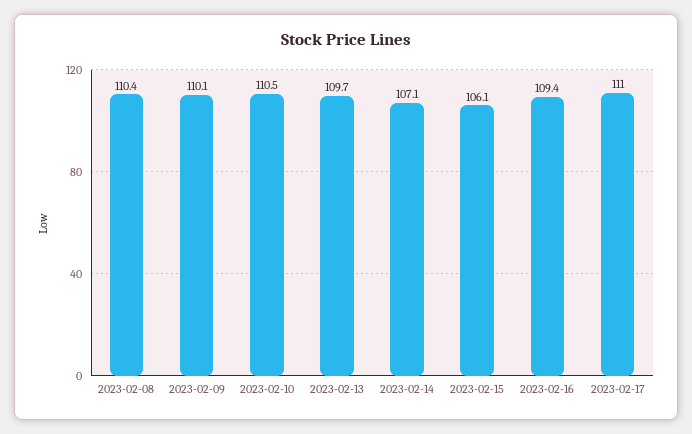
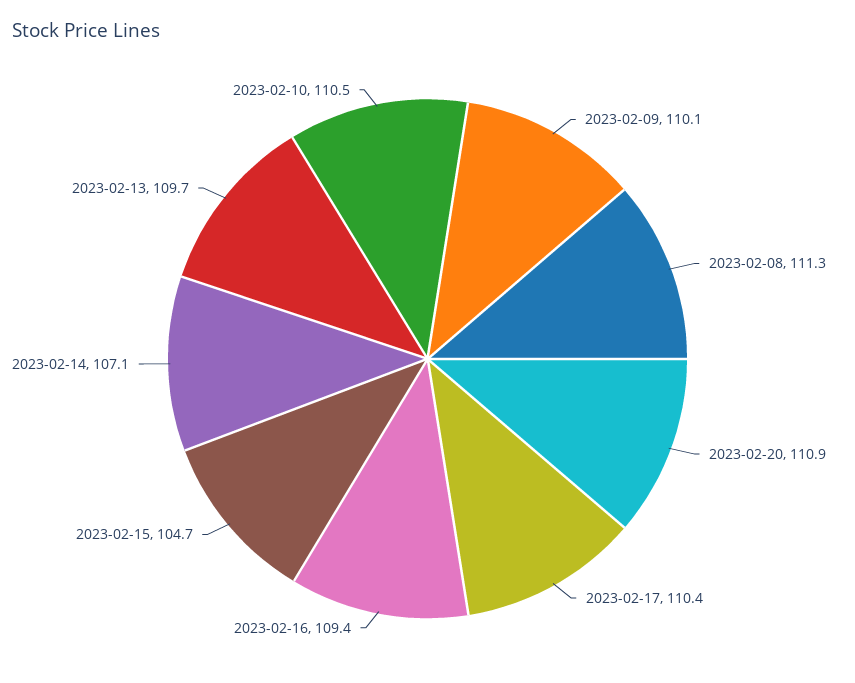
2023-02-08: 110.4 -> 111.3
2023-02-15: 106.1 -> 104.7
2023-02-17: 111 -> 110.4
2023-02-20: none -> 110.9

